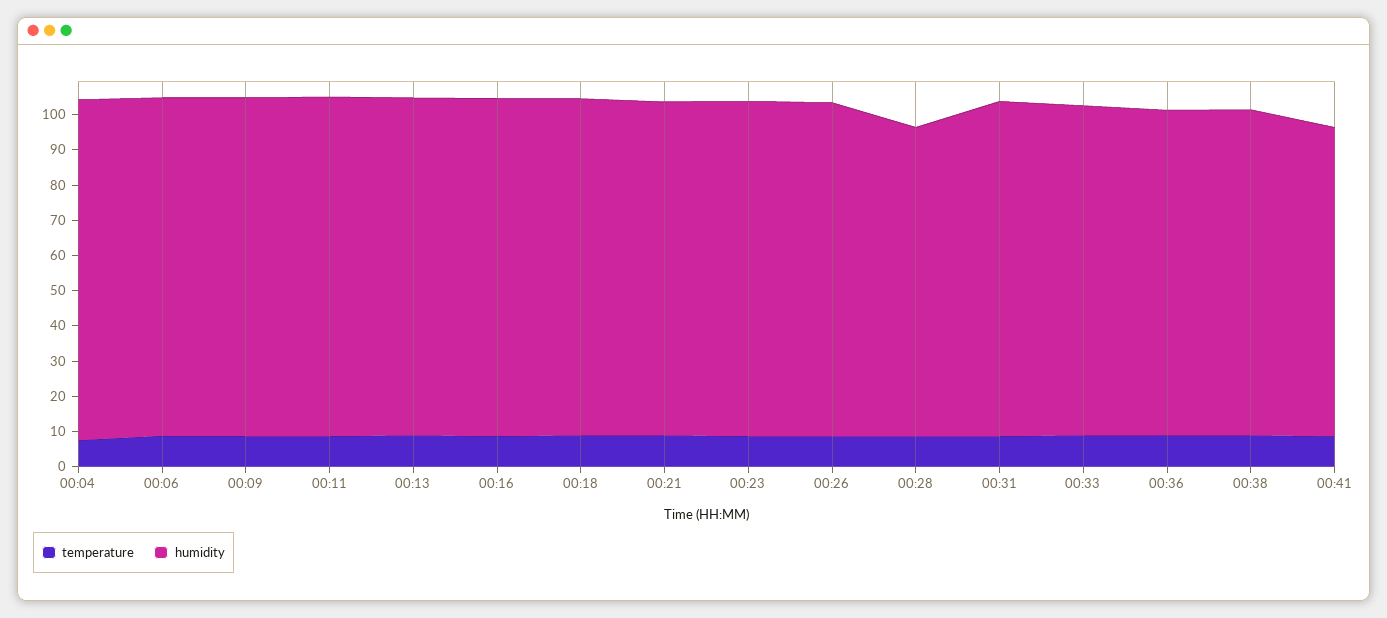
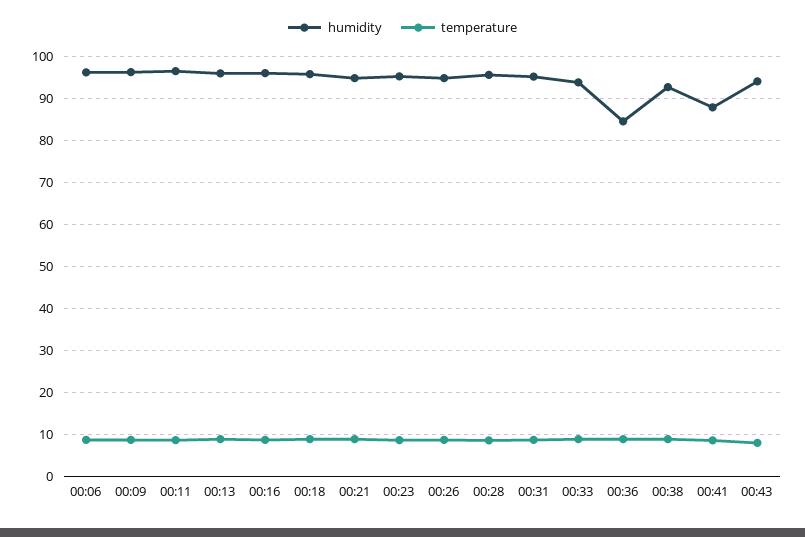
temperature, 00:04: 7.5 -> none
humidity, 00:04: 97.5 -> none
humidity, 00:28: 87.5 -> 96
humidity, 00:36: 92.5 -> 84
humidity, 00:43: none -> 94
temperature, 00:43: none -> 8

